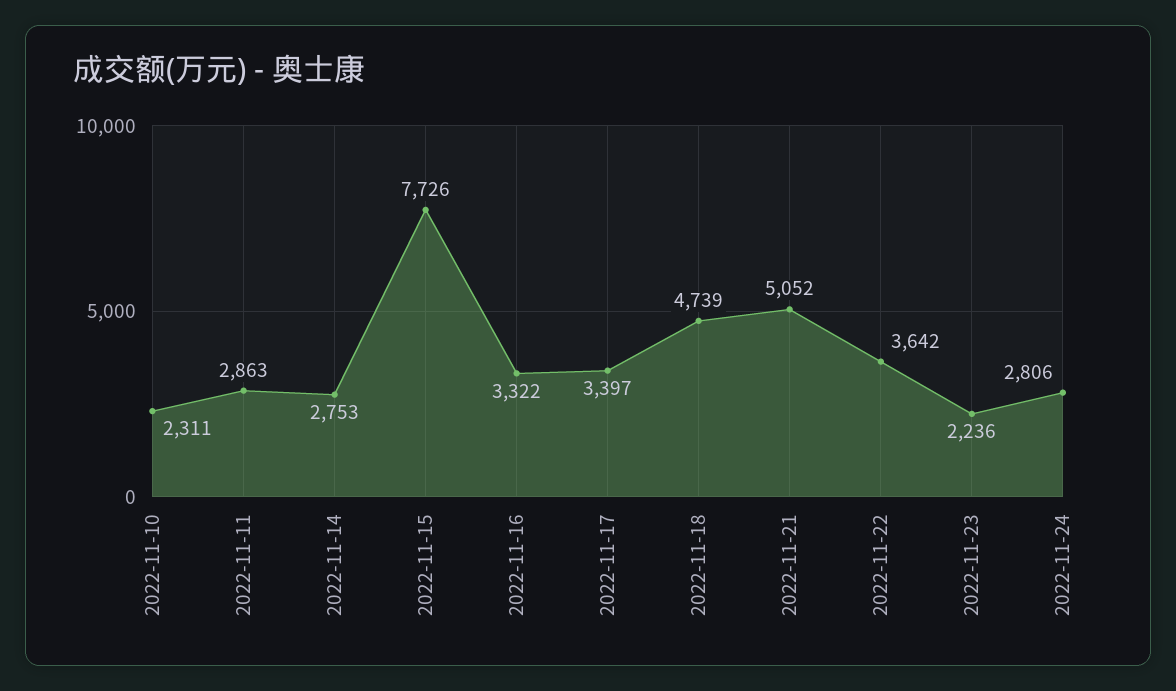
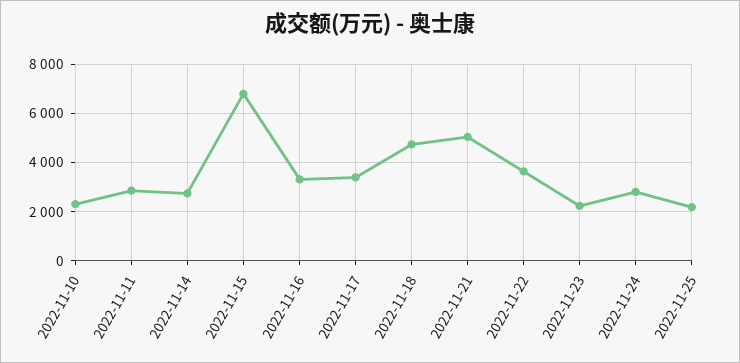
2022-11-15: 7726 -> 6750
2022-11-25: none -> 2250

